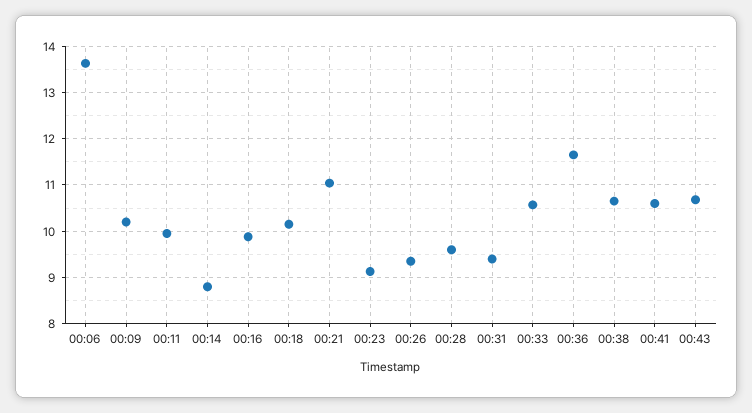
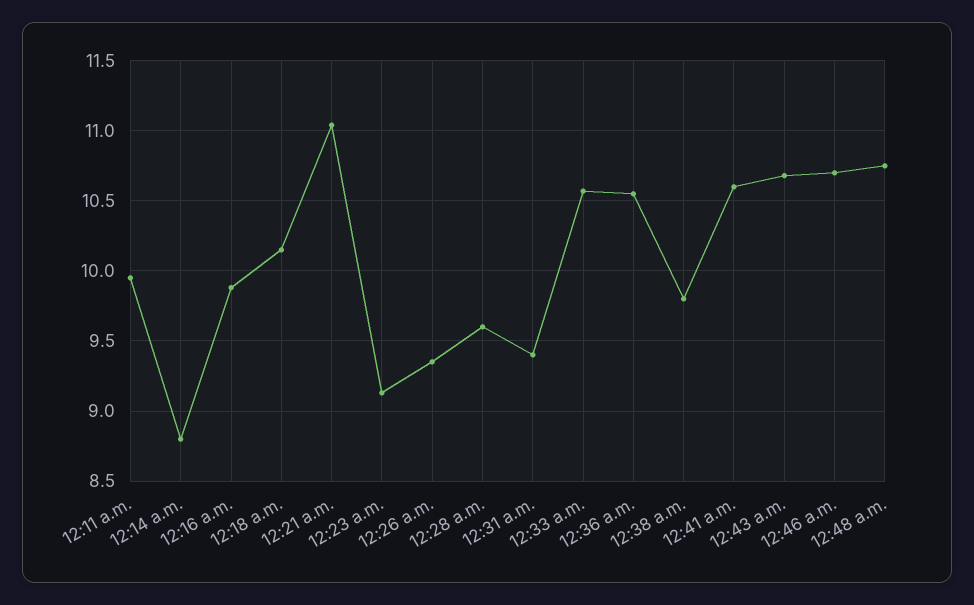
00:06: 13.6 -> none
00:09: 10.2 -> none
00:36: 11.6 -> 10.55
00:38: 10.6 -> 9.8
12:46 a.m.: none -> 10.7
12:48 a.m.: none -> 10.75

